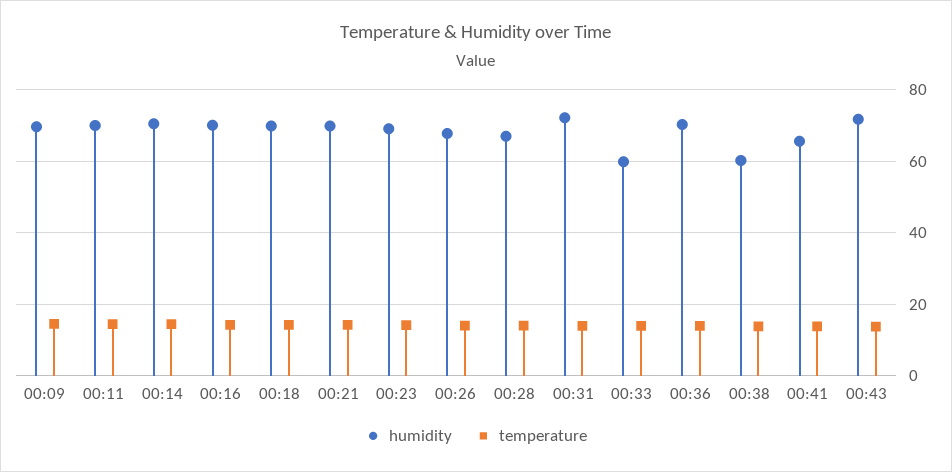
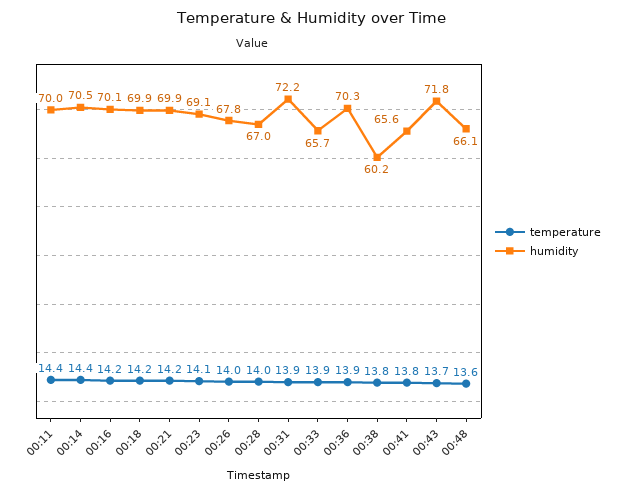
humidity, 00:09: 70 -> none
temperature, 00:09: 14 -> none
humidity, 00:33: 60 -> 65.7
temperature, 00:48: none -> 13.6
humidity, 00:48: none -> 66.1

